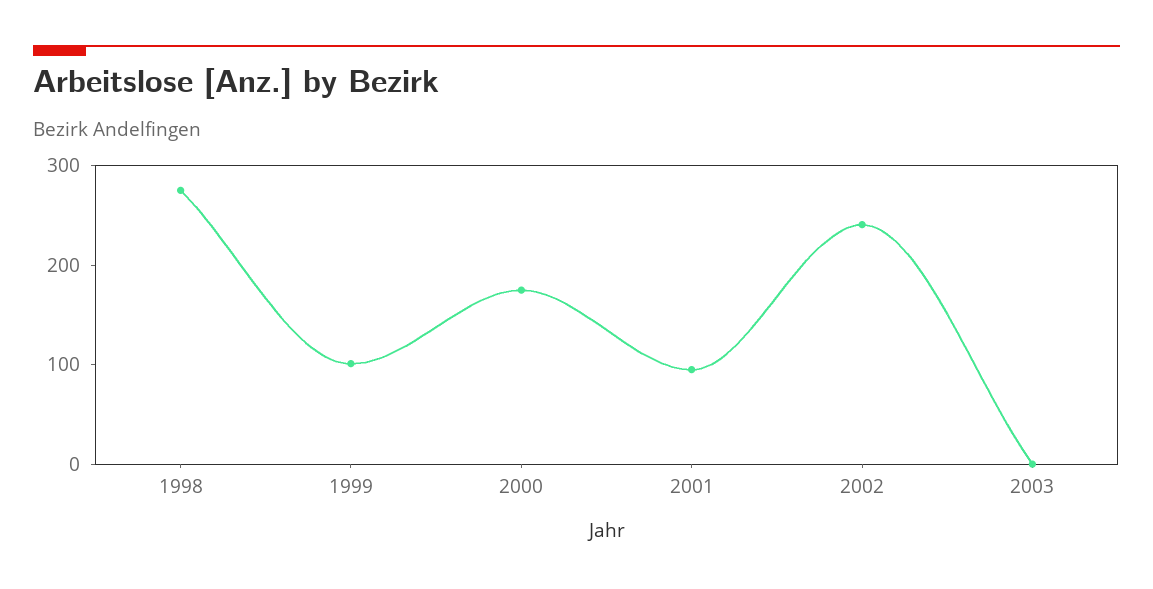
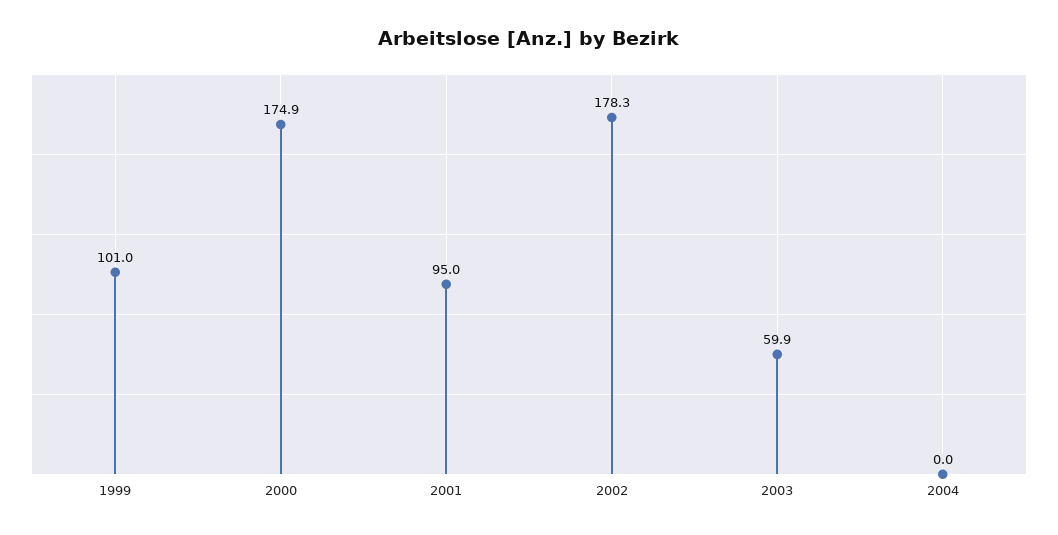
1998: 280 -> none
2002: 240 -> 178.3
2003: 0 -> 59.9
2004: none -> 0

